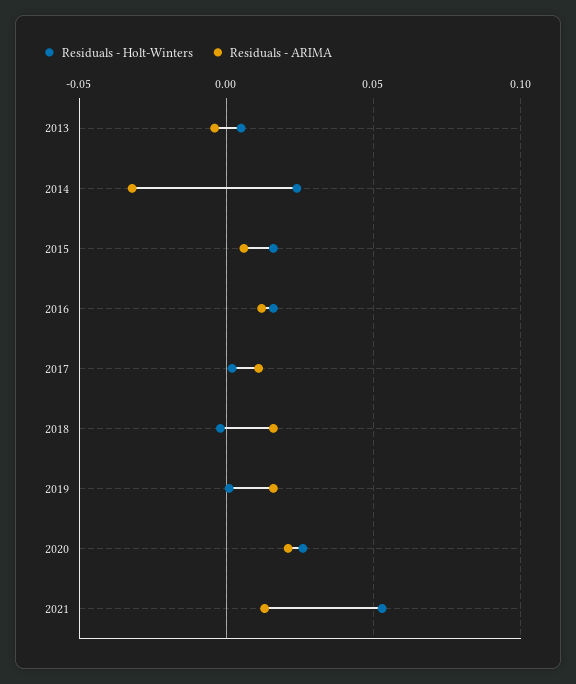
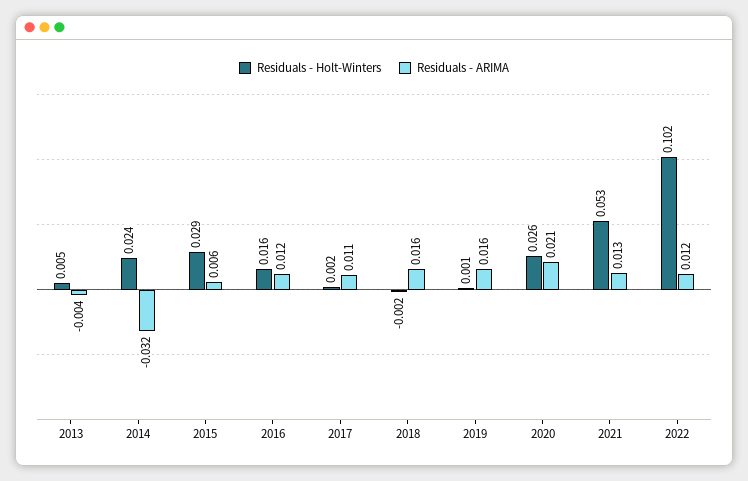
Residuals - Holt-Winters, 2015: 0.015 -> 0.029
Residuals - Holt-Winters, 2022: none -> 0.102
Residuals - ARIMA, 2022: none -> 0.012

